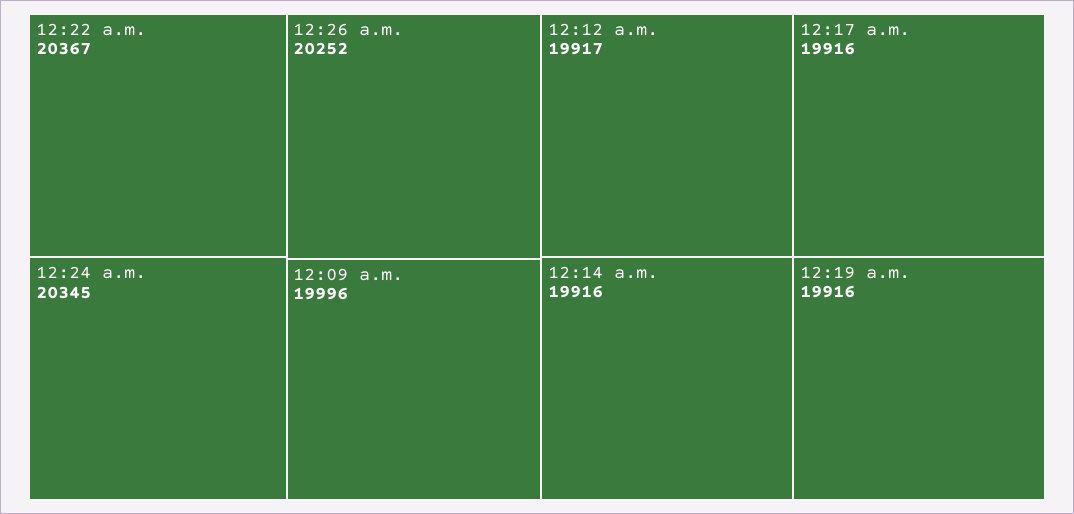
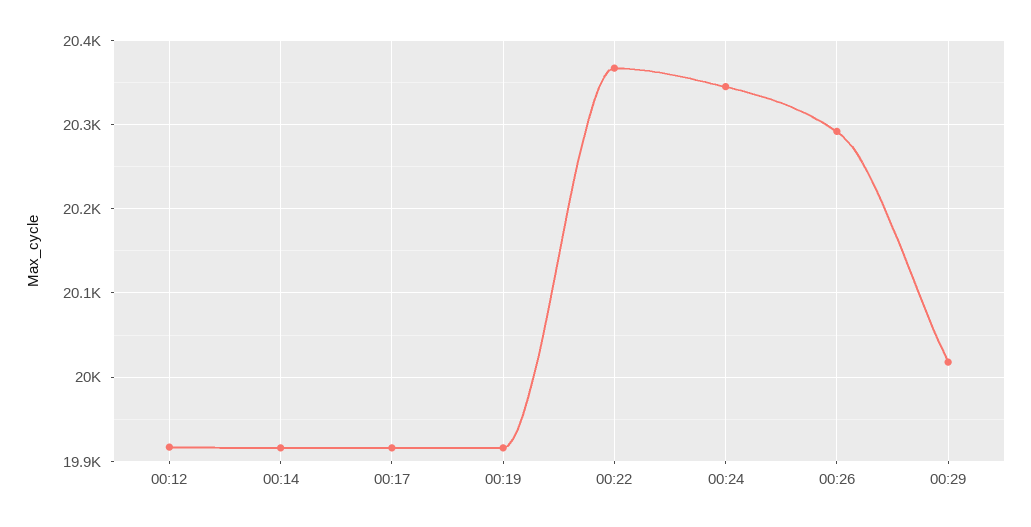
12:26 a.m.: 20252 -> 20290
12:09 a.m.: 19996 -> none
00:29: none -> 20020

